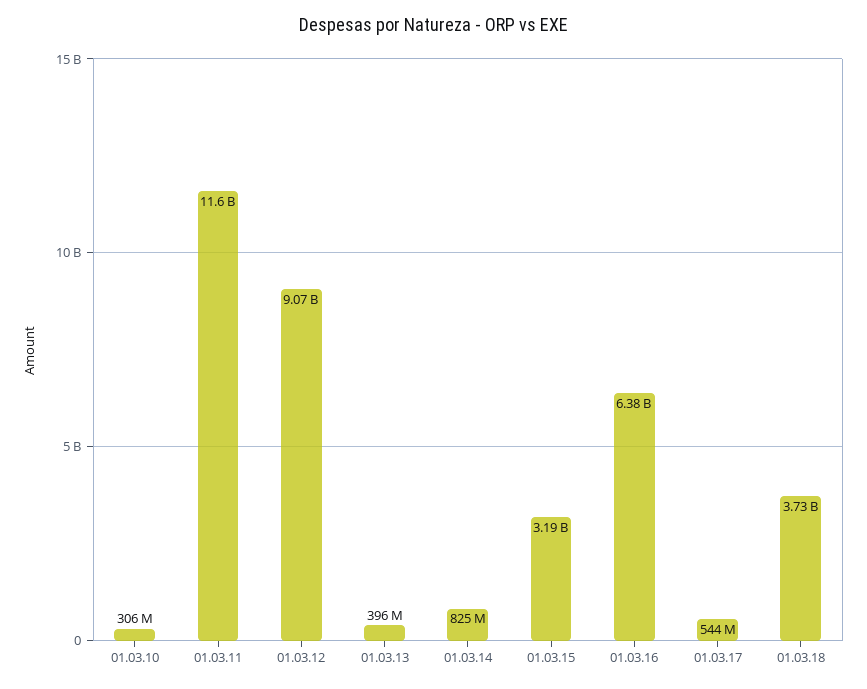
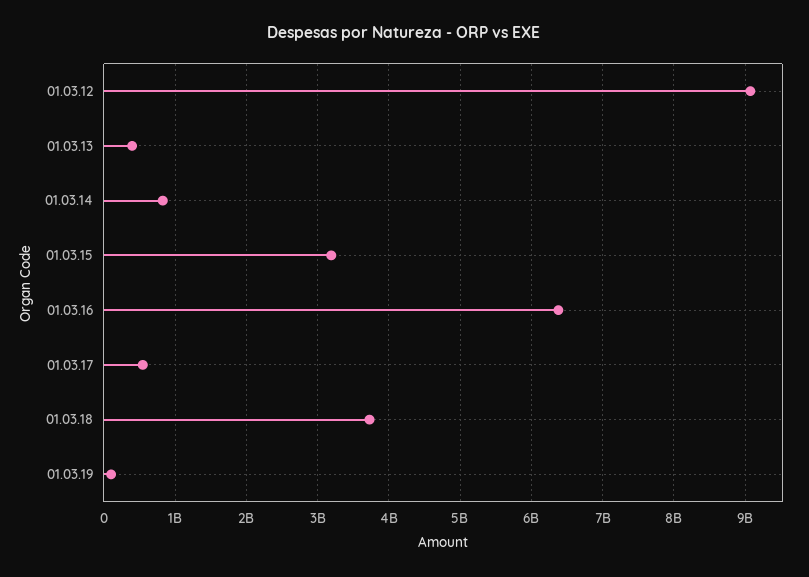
01.03.10: 306000000 -> none
01.03.11: 11600000000 -> none
01.03.19: none -> 100000000

